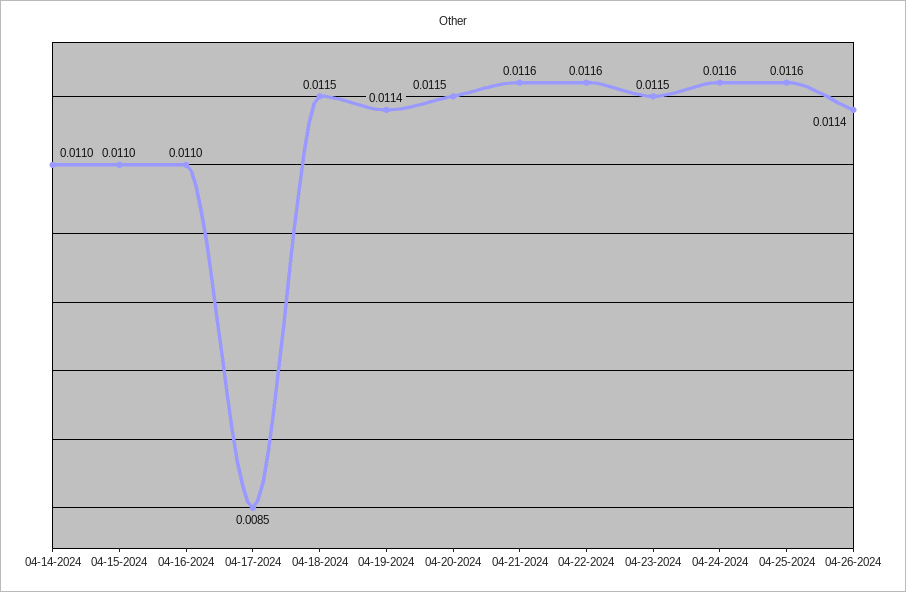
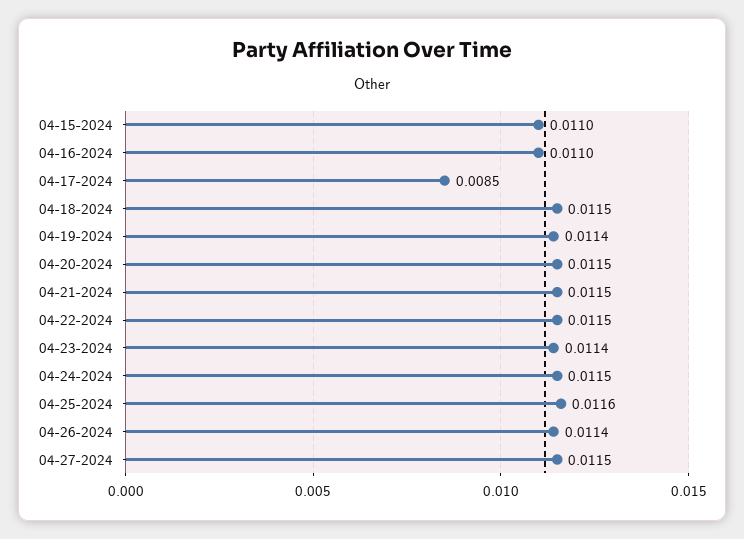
04-14-2024: 0.011 -> none
04-21-2024: 0.0116 -> 0.0115
04-22-2024: 0.0116 -> 0.0115
04-23-2024: 0.0115 -> 0.0114
04-24-2024: 0.0116 -> 0.0115
04-27-2024: none -> 0.0115

